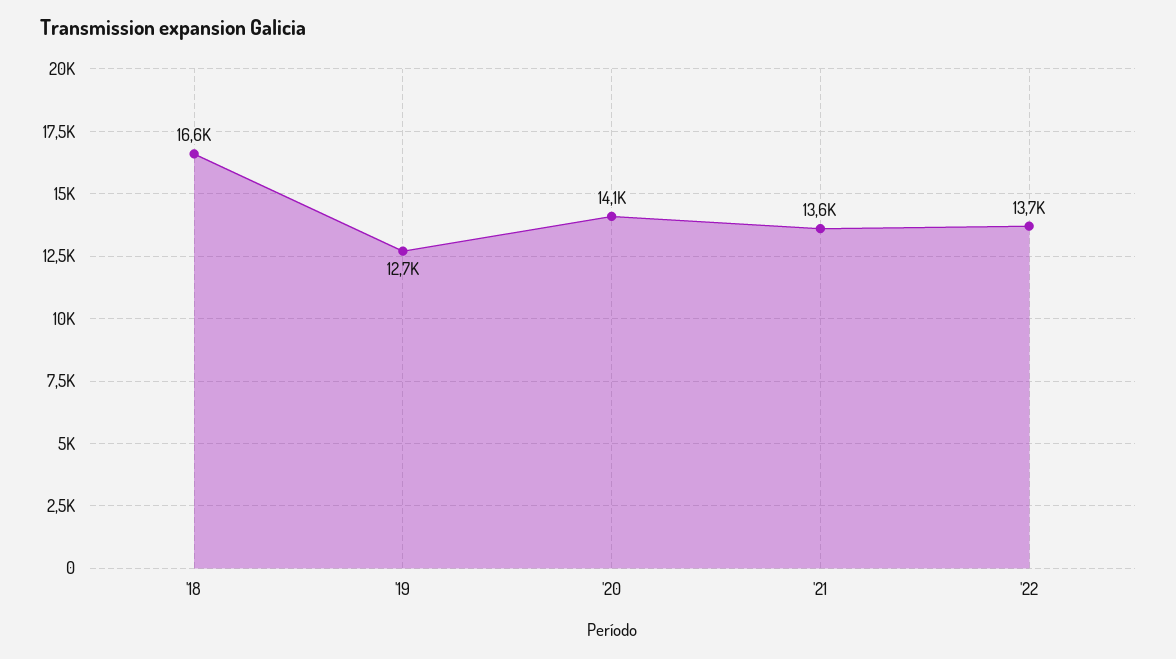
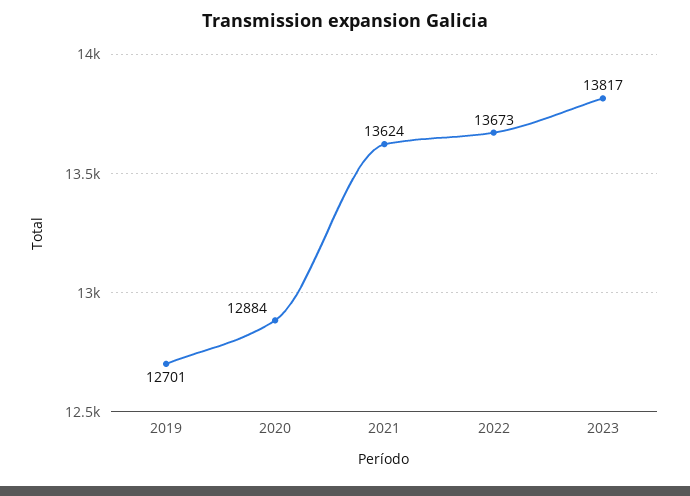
'18: 16600 -> none
'20: 14100 -> 12884
2023: none -> 13817

